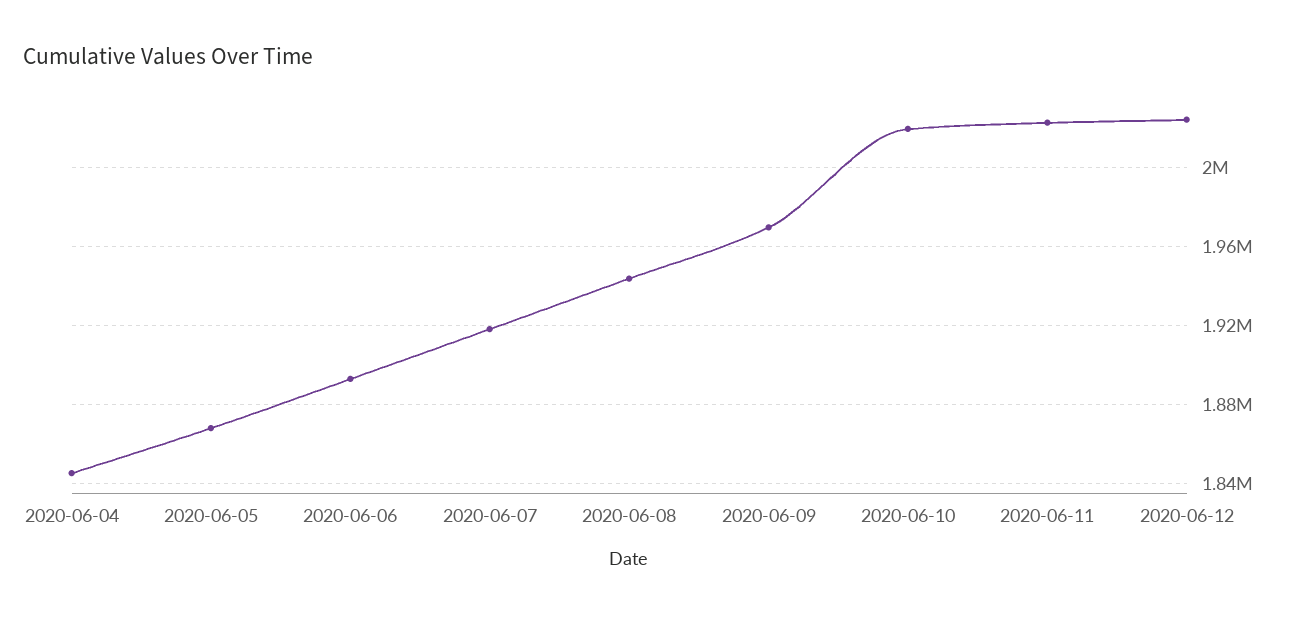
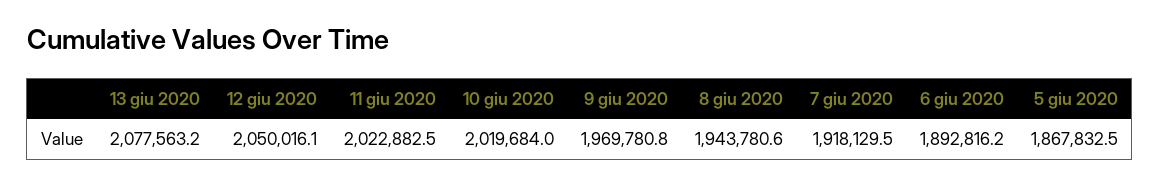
2020-06-04: 1845000 -> none
2020-06-12: 2025000 -> 2050016.1
13 giu 2020: none -> 2077563.2

